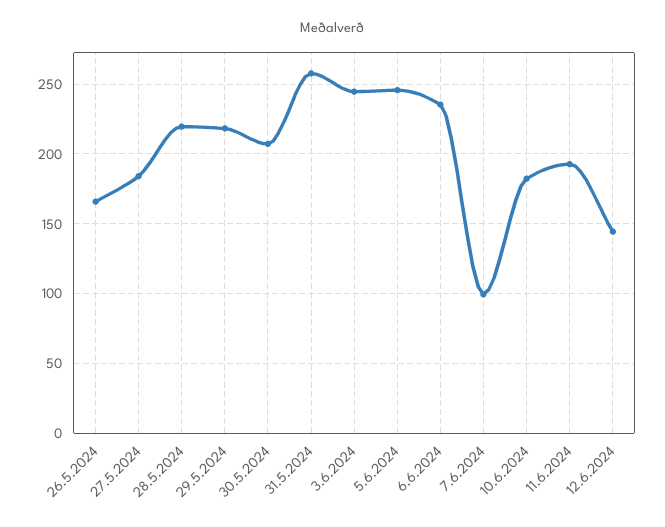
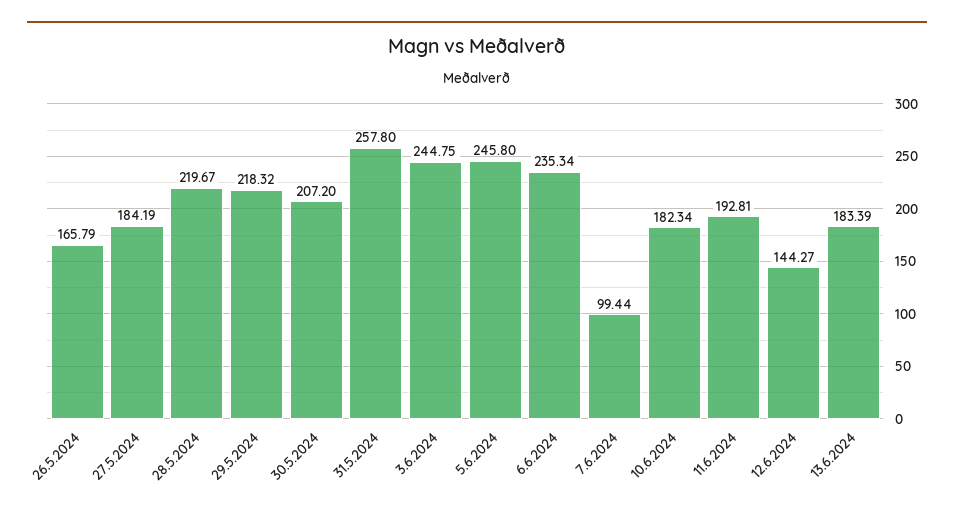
13.6.2024: none -> 183.39

